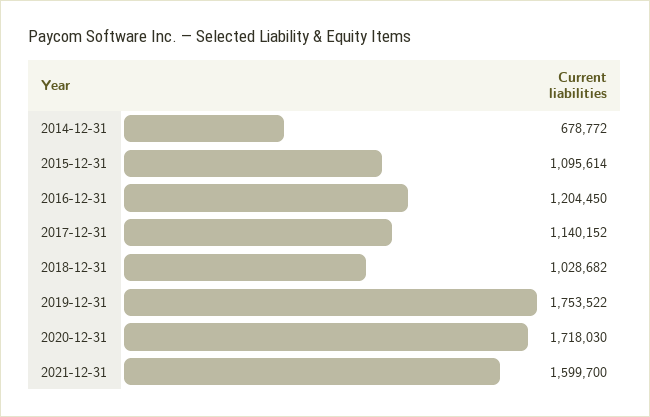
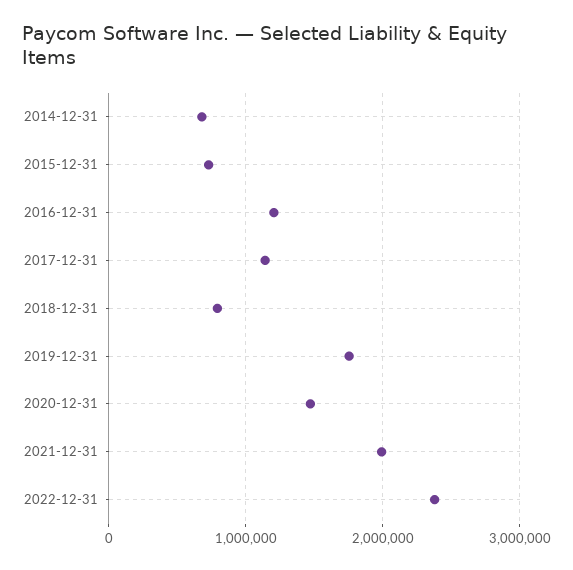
2015-12-31: 1095614 -> 700000
2018-12-31: 1028682 -> 800000
2020-12-31: 1718030 -> 1500000
2021-12-31: 1599700 -> 2000000
2022-12-31: none -> 2400000

